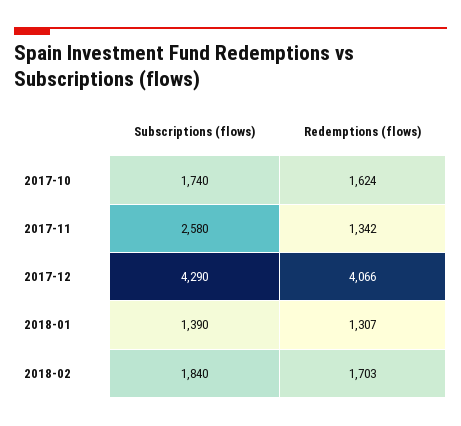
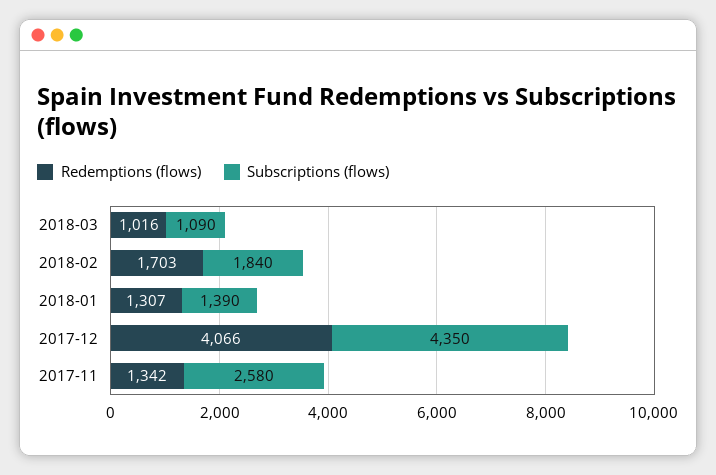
Subscriptions (flows), 2017-10: 1740 -> none
Redemptions (flows), 2017-10: 1624 -> none
Subscriptions (flows), 2017-12: 4290 -> 4350
Redemptions (flows), 2018-03: none -> 1016
Subscriptions (flows), 2018-03: none -> 1090

